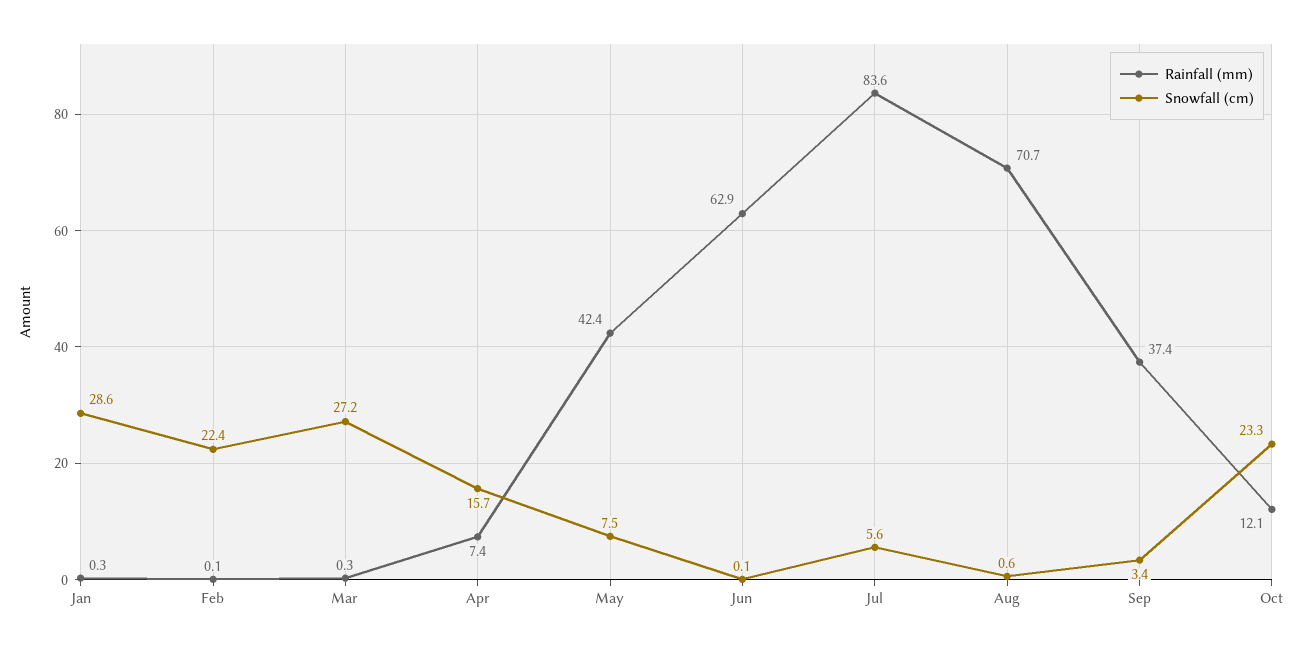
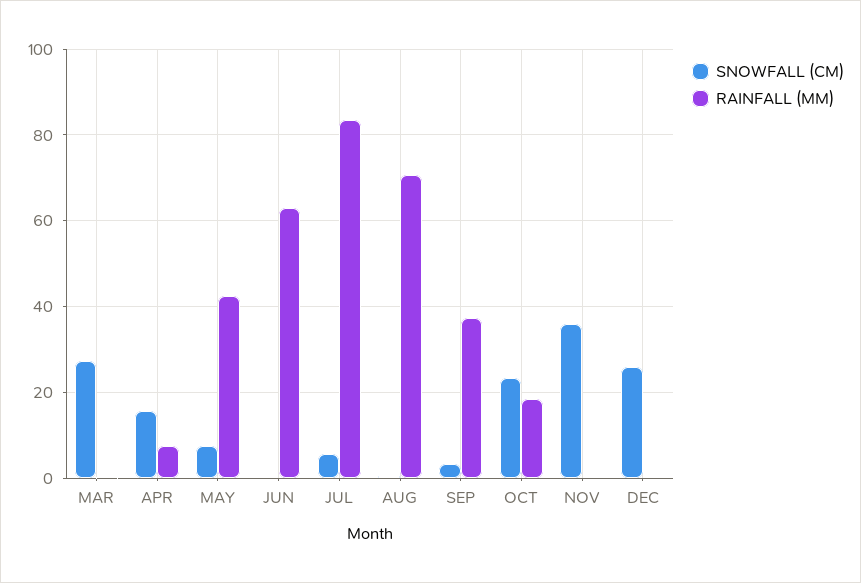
Rainfall (mm), Jan: 0.3 -> none
Snowfall (cm), Jan: 28.6 -> none
Rainfall (mm), Feb: 0.1 -> none
Snowfall (cm), Feb: 22.4 -> none
Rainfall (mm), Oct: 12.1 -> 18
Snowfall (cm), NOV: none -> 36
Rainfall (mm), NOV: none -> 0
Snowfall (cm), DEC: none -> 26
Rainfall (mm), DEC: none -> 0

